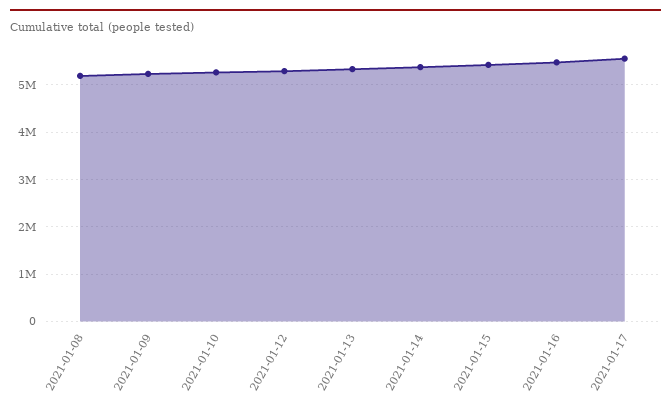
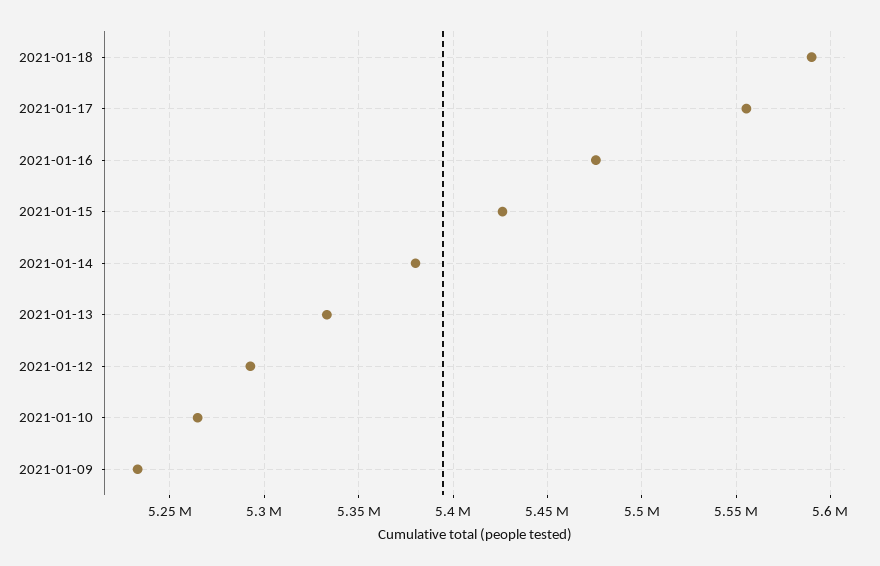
2021-01-08: 5200000 -> none
2021-01-18: none -> 5590000

